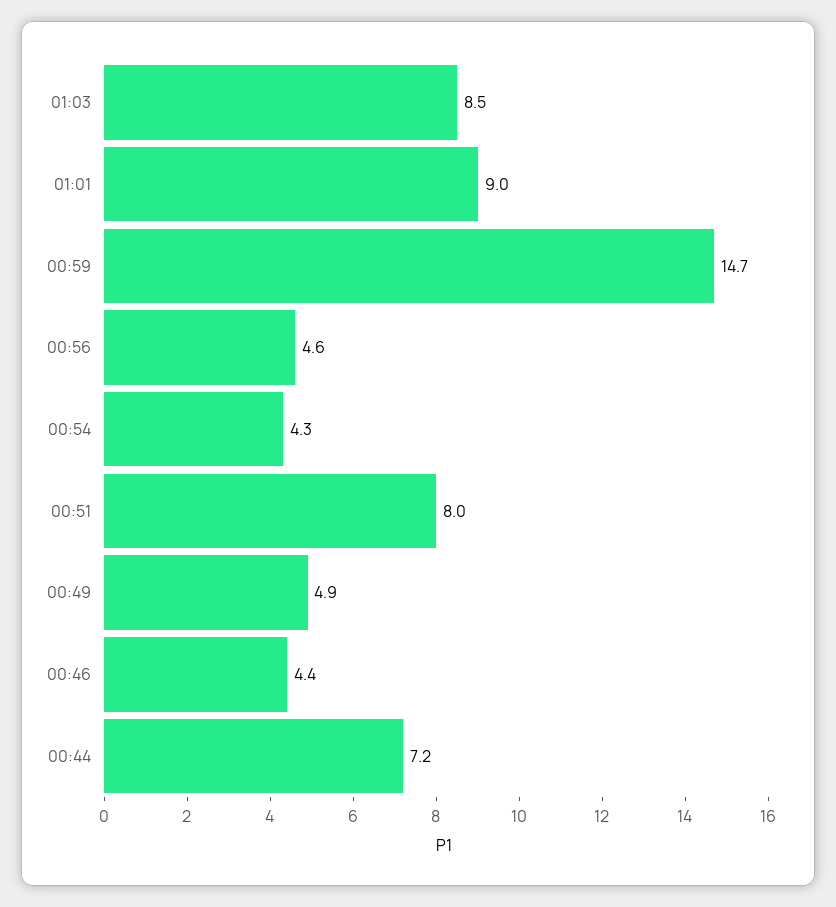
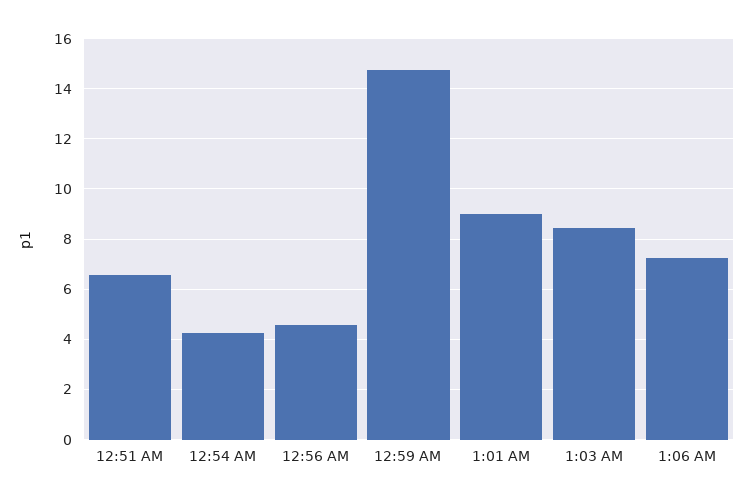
00:51: 8 -> 6.5
00:49: 4.9 -> none
00:46: 4.4 -> none
00:44: 7.2 -> none
1:06 AM: none -> 7.25

